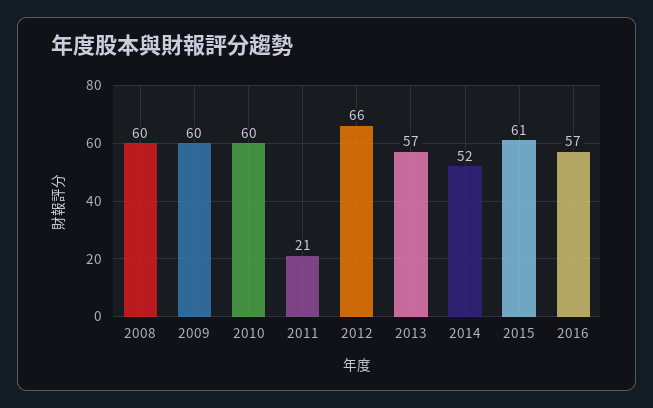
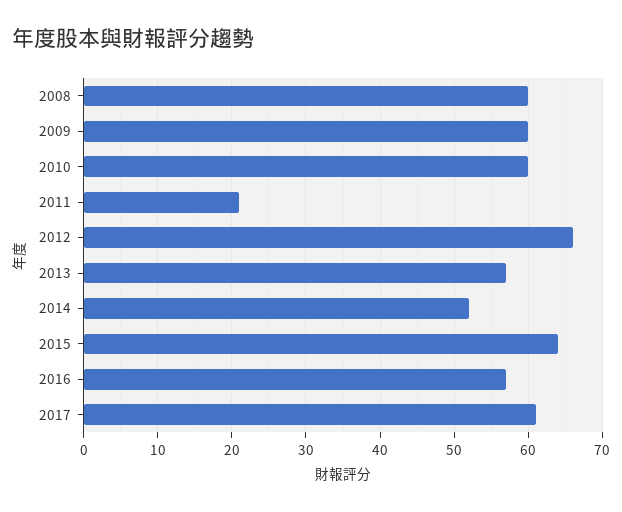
2015: 61 -> 64
2017: none -> 61

